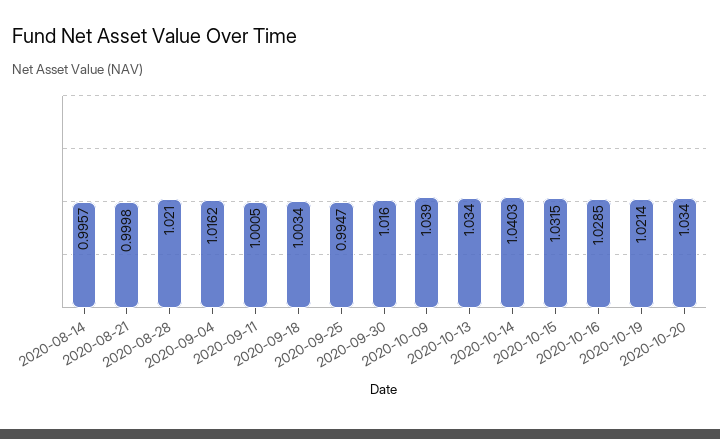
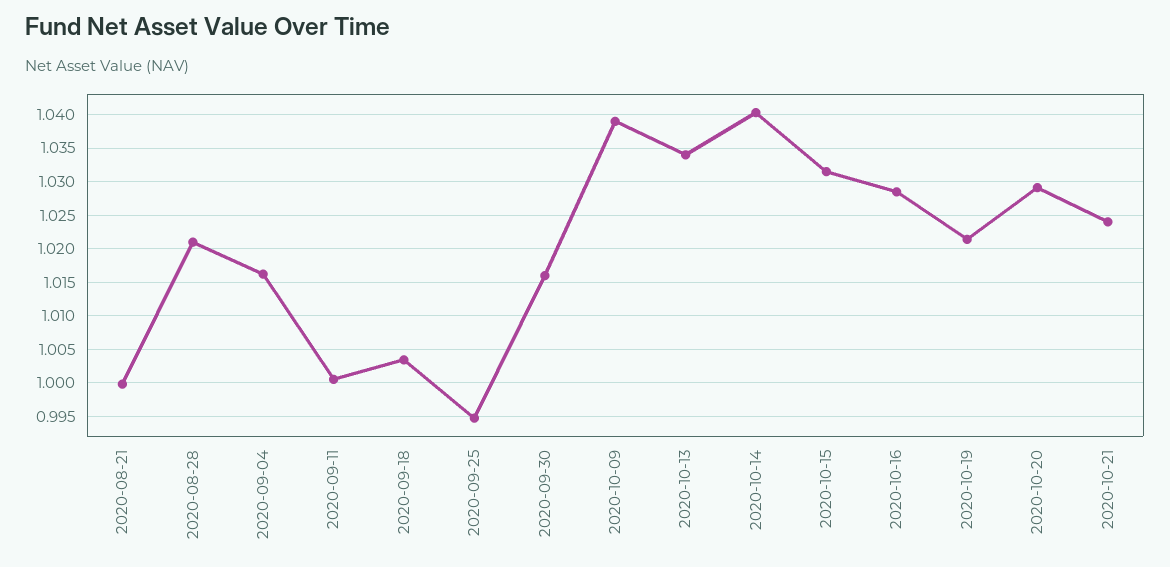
2020-08-14: 0.9957 -> none
2020-10-20: 1.034 -> 1.029
2020-10-21: none -> 1.024

